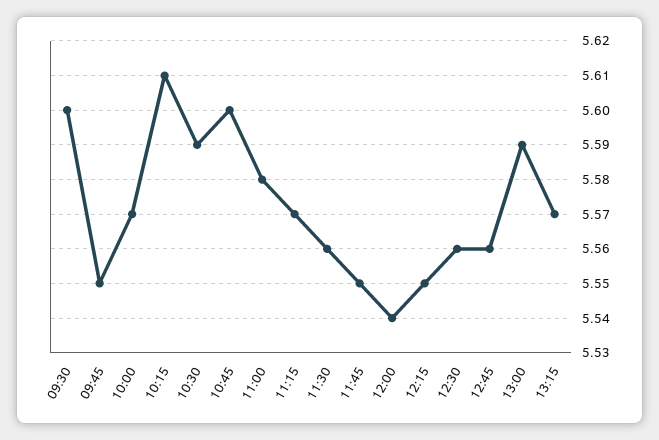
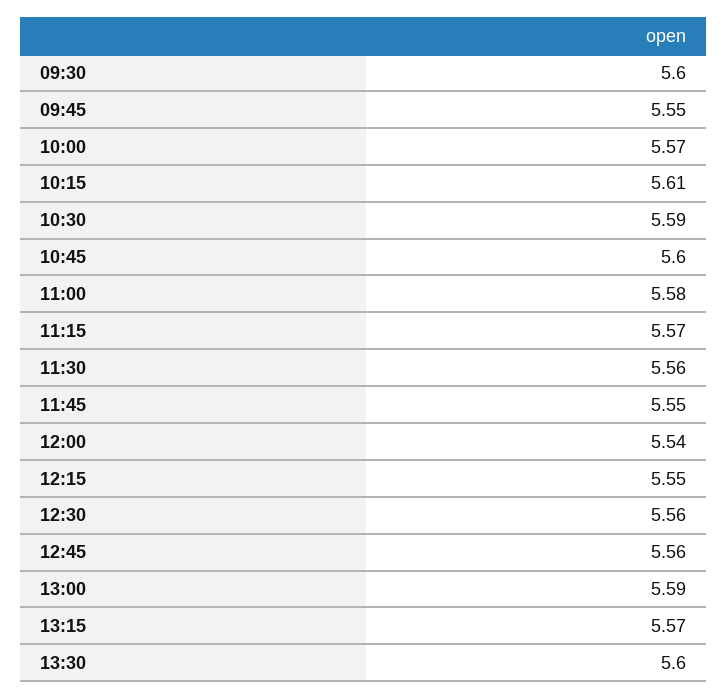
13:30: none -> 5.6

